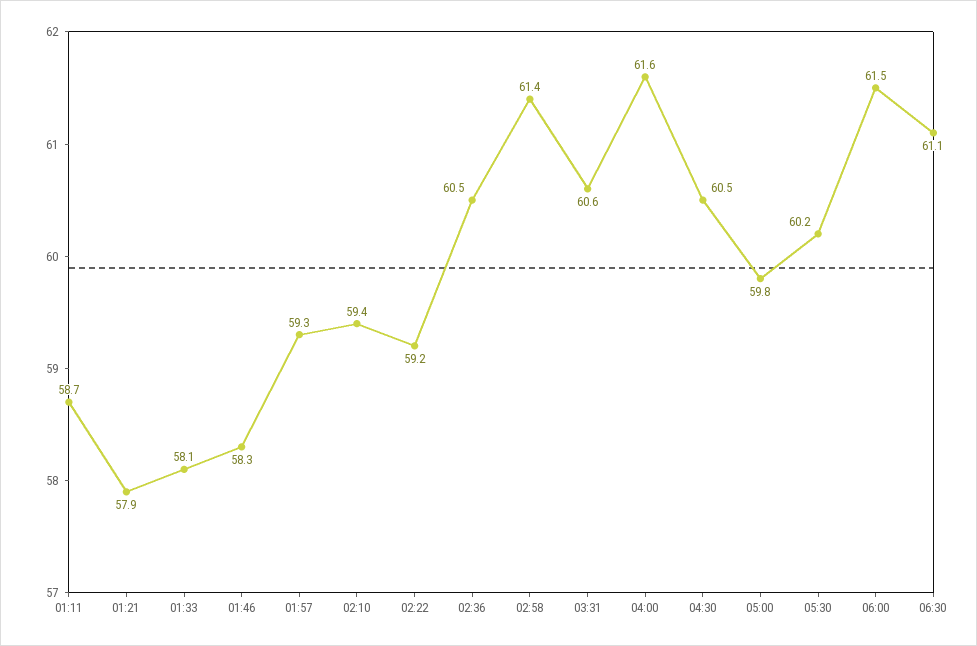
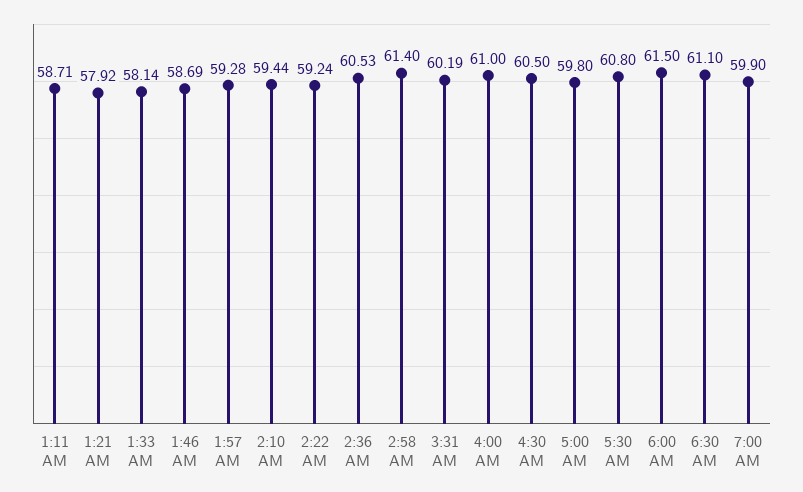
01:46: 58.3 -> 58.69
03:31: 60.6 -> 60.19
04:00: 61.6 -> 61
05:30: 60.2 -> 60.8
7:00 AM: none -> 59.9

